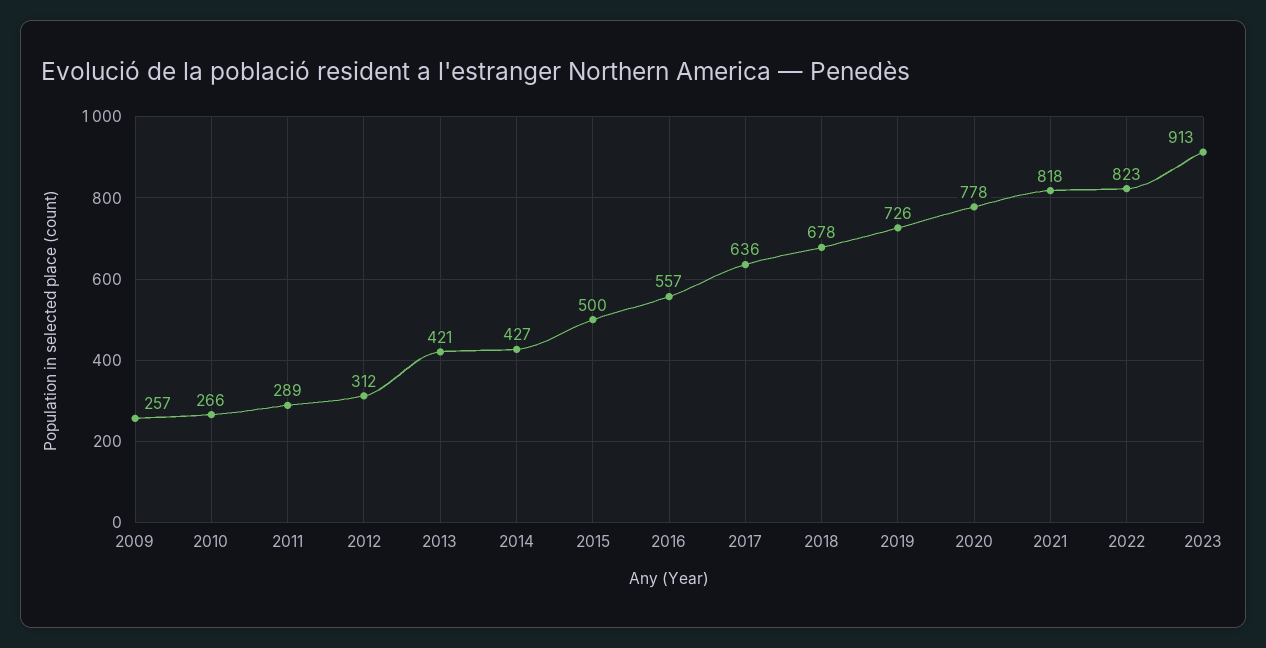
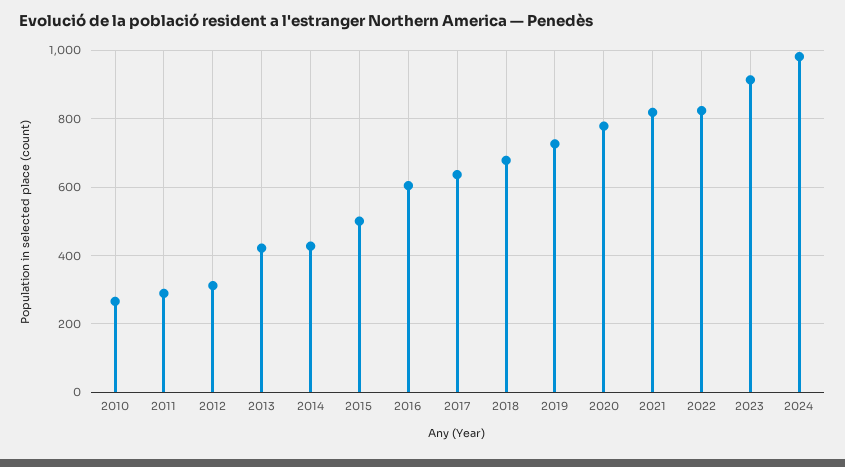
2009: 257 -> none
2016: 557 -> 600
2024: none -> 980

